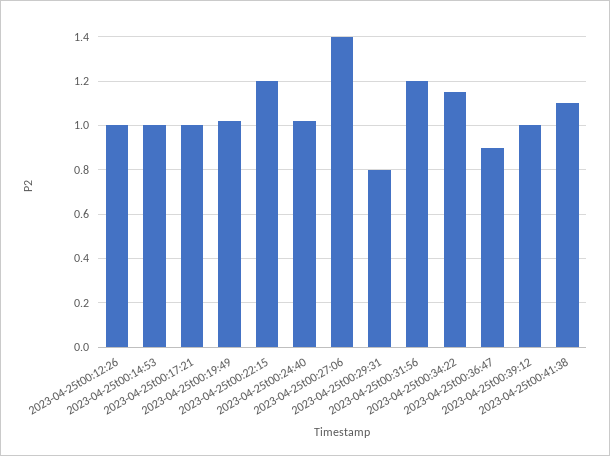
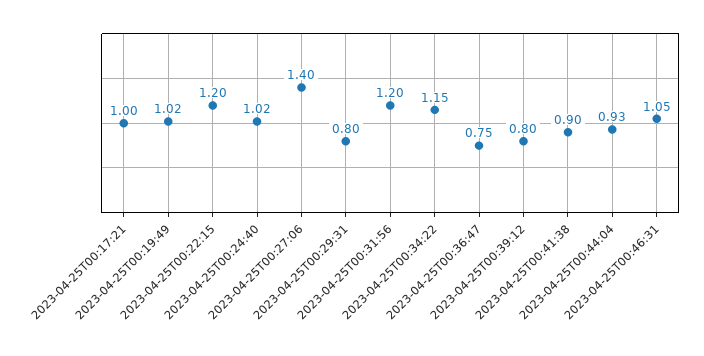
2023-04-25t00:12:26: 1 -> none
2023-04-25t00:14:53: 1 -> none
2023-04-25t00:36:47: 0.9 -> 0.75
2023-04-25t00:39:12: 1 -> 0.8
2023-04-25t00:41:38: 1.1 -> 0.9
2023-04-25T00:44:04: none -> 0.93
2023-04-25T00:46:31: none -> 1.05

